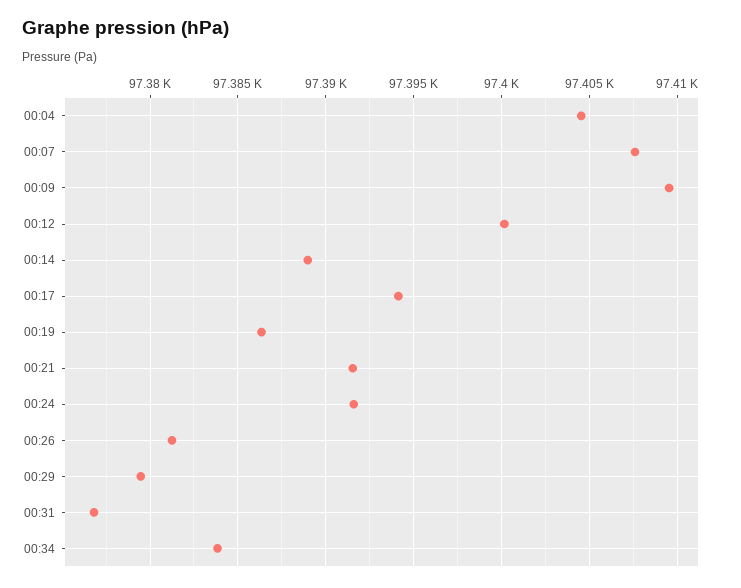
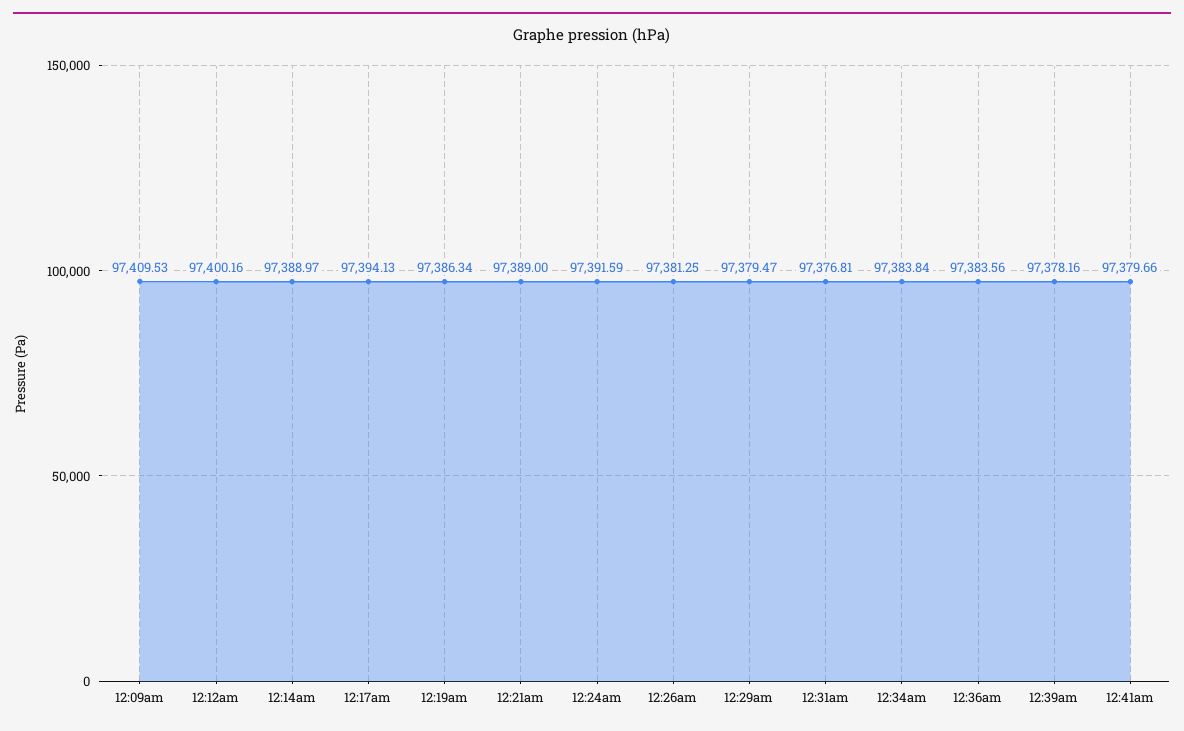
00:04: 97404.5 -> none
00:07: 97407.5 -> none
00:21: 97391.5 -> 97389
12:36am: none -> 97383.56
12:39am: none -> 97378.16
12:41am: none -> 97379.66

